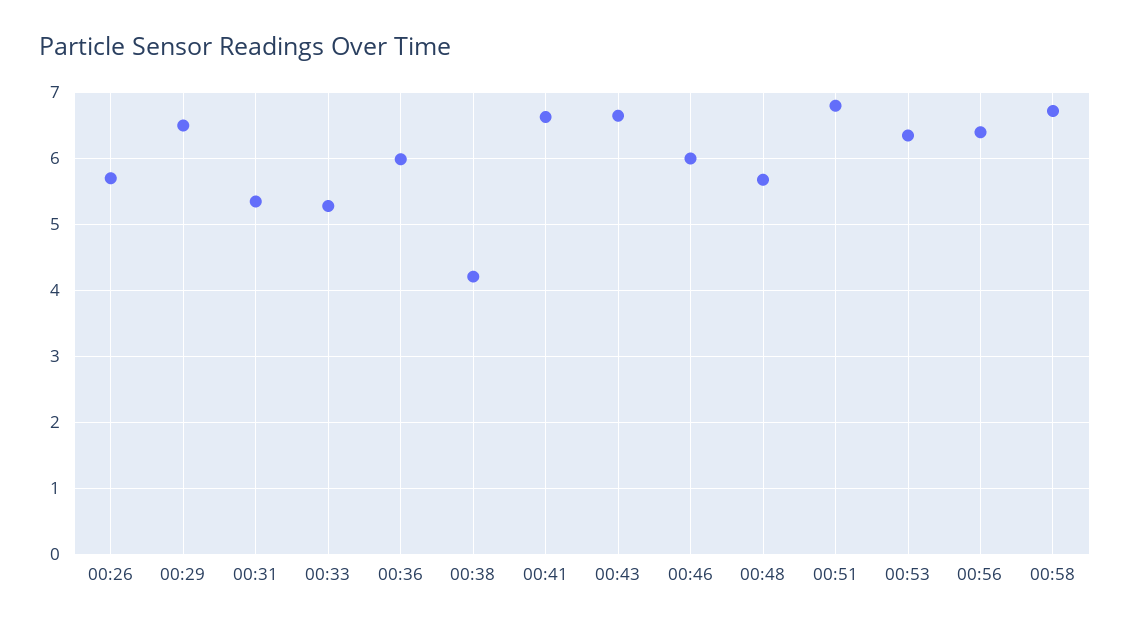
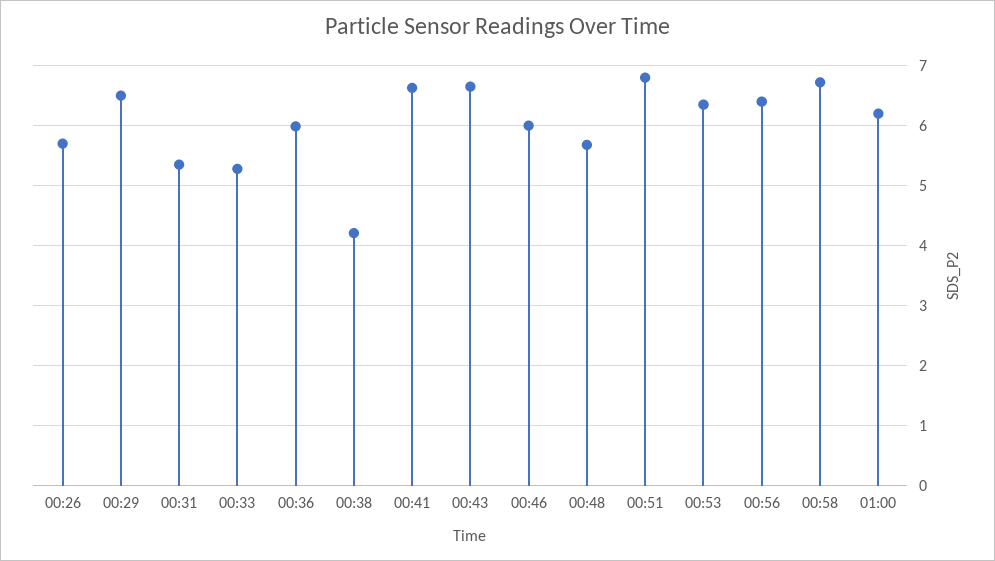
01:00: none -> 6.2

